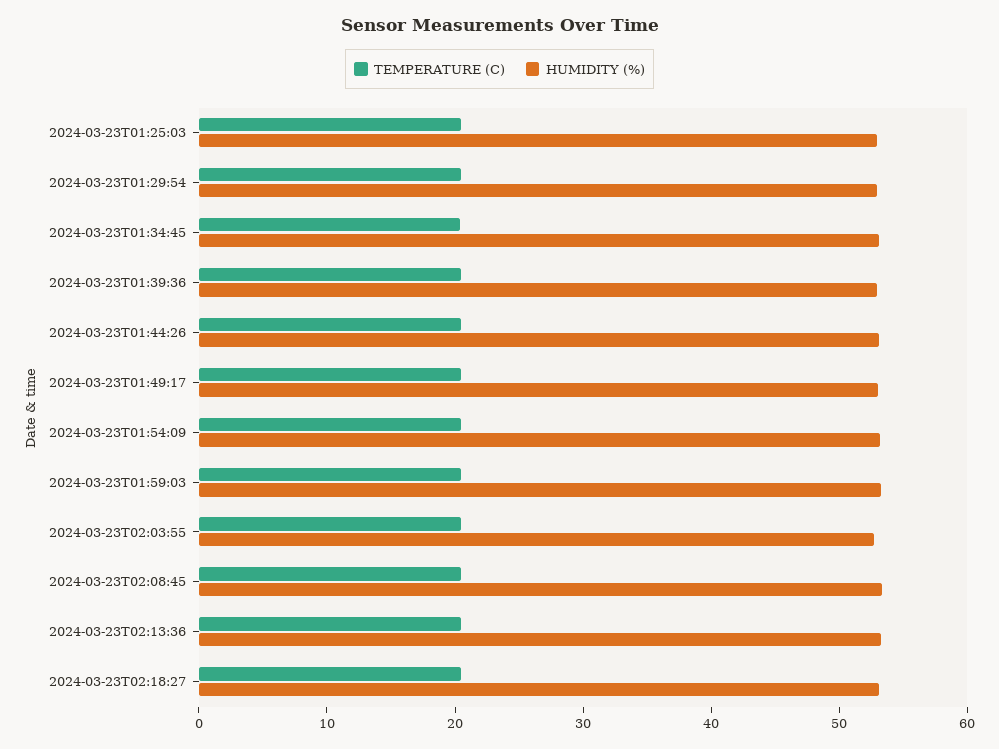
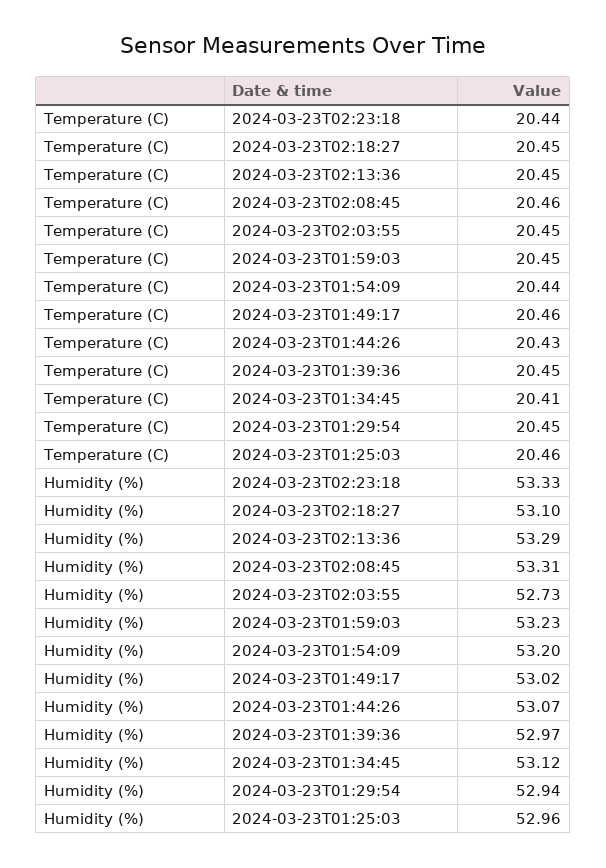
TEMPERATURE (C), 2024-03-23T02:23:18: none -> 20.44
HUMIDITY (%), 2024-03-23T02:23:18: none -> 53.33

